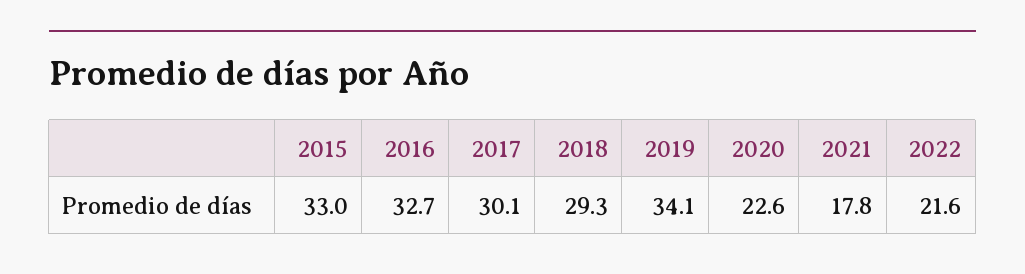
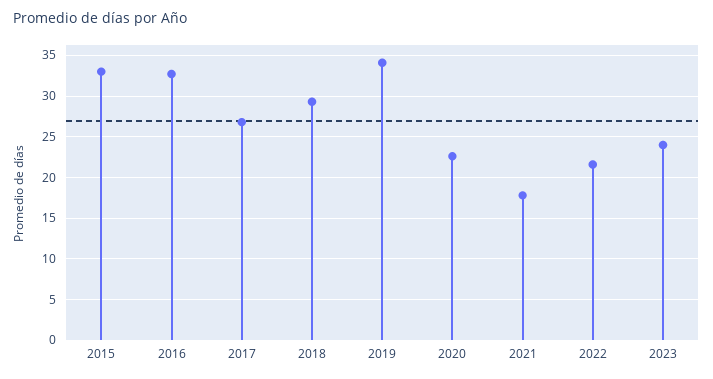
2017: 30.1 -> 27
2023: none -> 24

